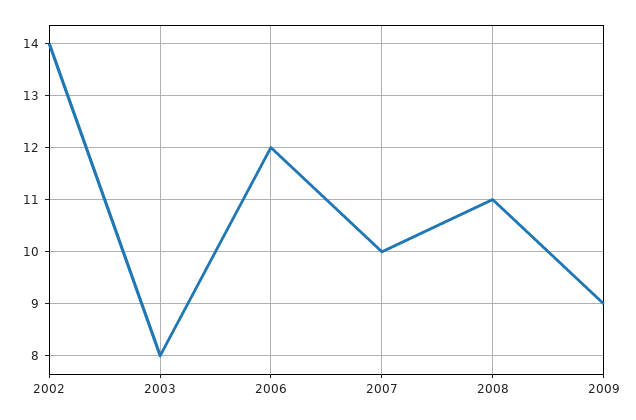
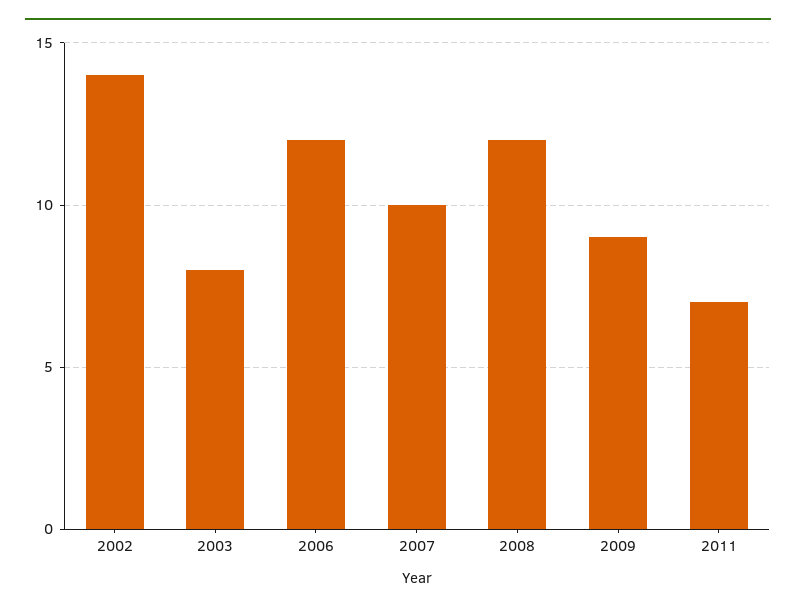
2008: 11 -> 12
2011: none -> 7

